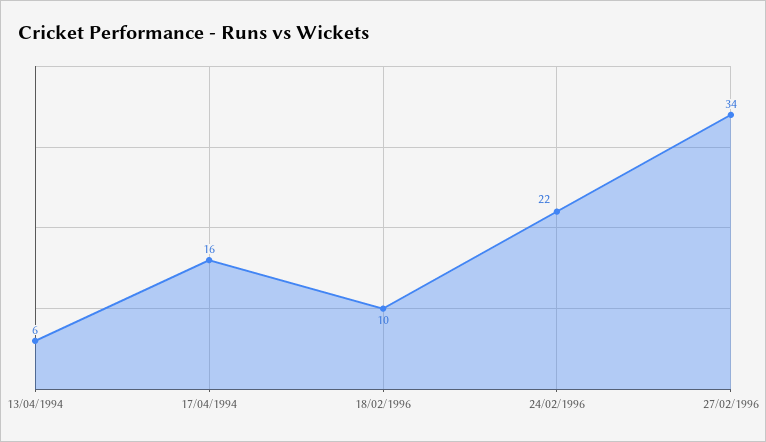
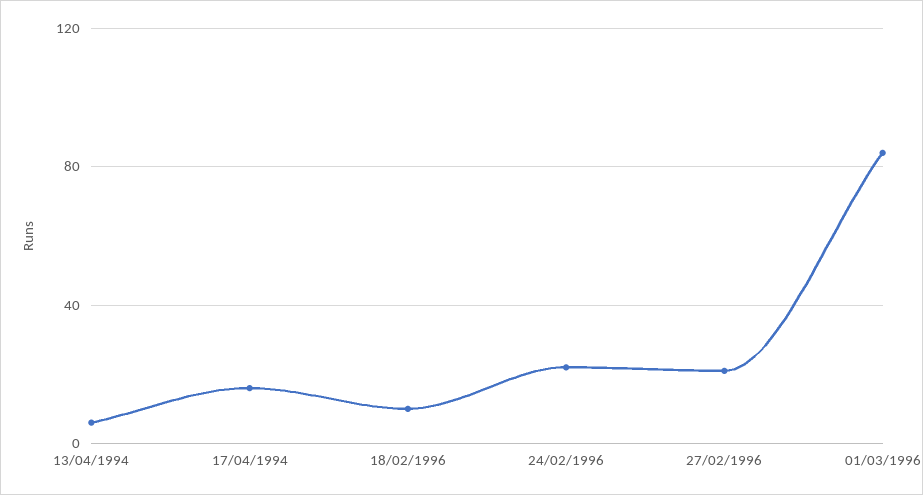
27/02/1996: 34 -> 20
01/03/1996: none -> 85

